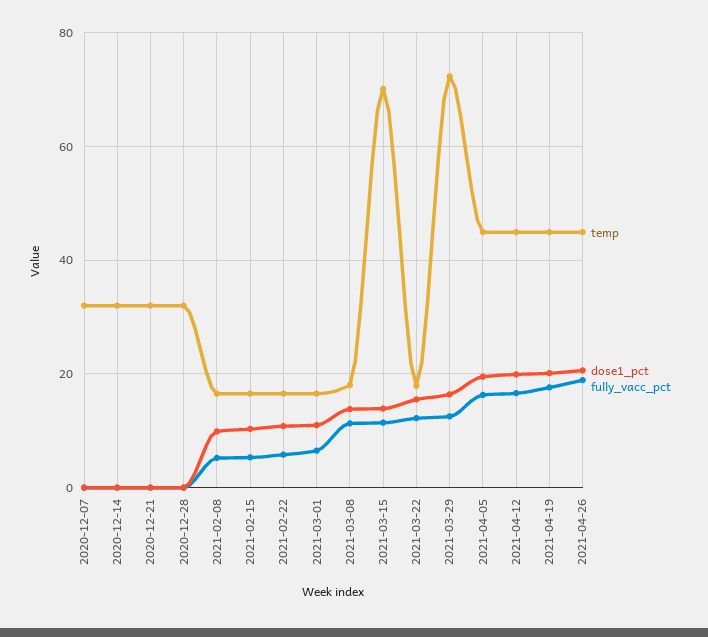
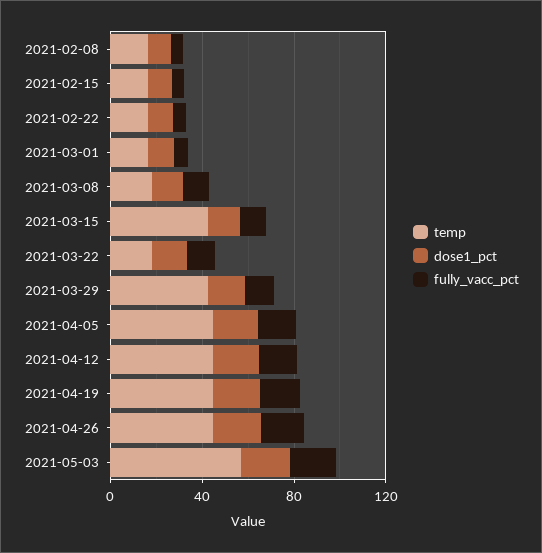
temp, 2020-12-07: 32 -> none
dose1_pct, 2020-12-07: 0 -> none
fully_vacc_pct, 2020-12-07: 0 -> none
temp, 2020-12-14: 32 -> none
dose1_pct, 2020-12-14: 0 -> none
fully_vacc_pct, 2020-12-14: 0 -> none
temp, 2020-12-21: 32 -> none
dose1_pct, 2020-12-21: 0 -> none
fully_vacc_pct, 2020-12-21: 0 -> none
temp, 2020-12-28: 32 -> none
dose1_pct, 2020-12-28: 0 -> none
fully_vacc_pct, 2020-12-28: 0 -> none
temp, 2021-03-15: 70 -> 40
temp, 2021-03-29: 72 -> 40
temp, 2021-05-03: none -> 60
dose1_pct, 2021-05-03: none -> 20
fully_vacc_pct, 2021-05-03: none -> 20

